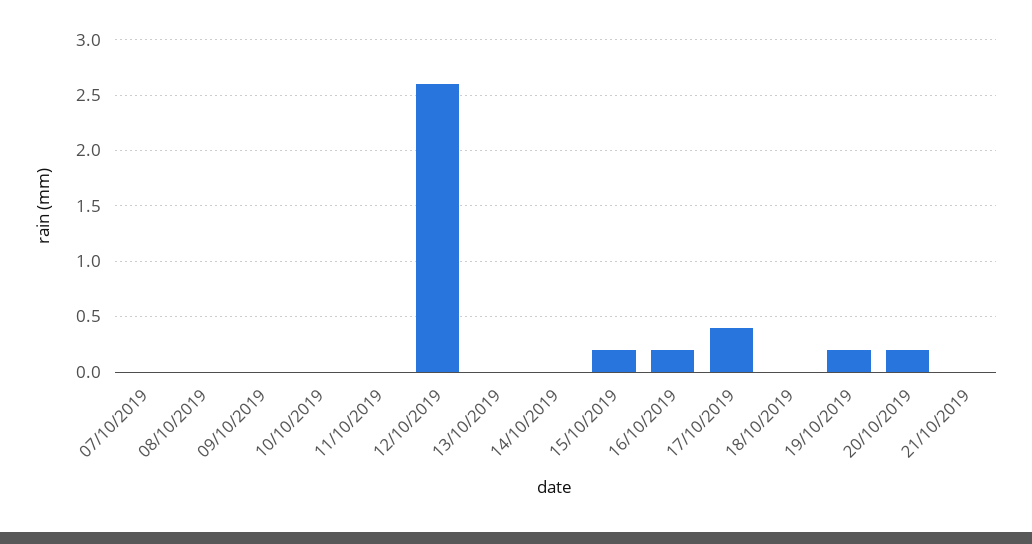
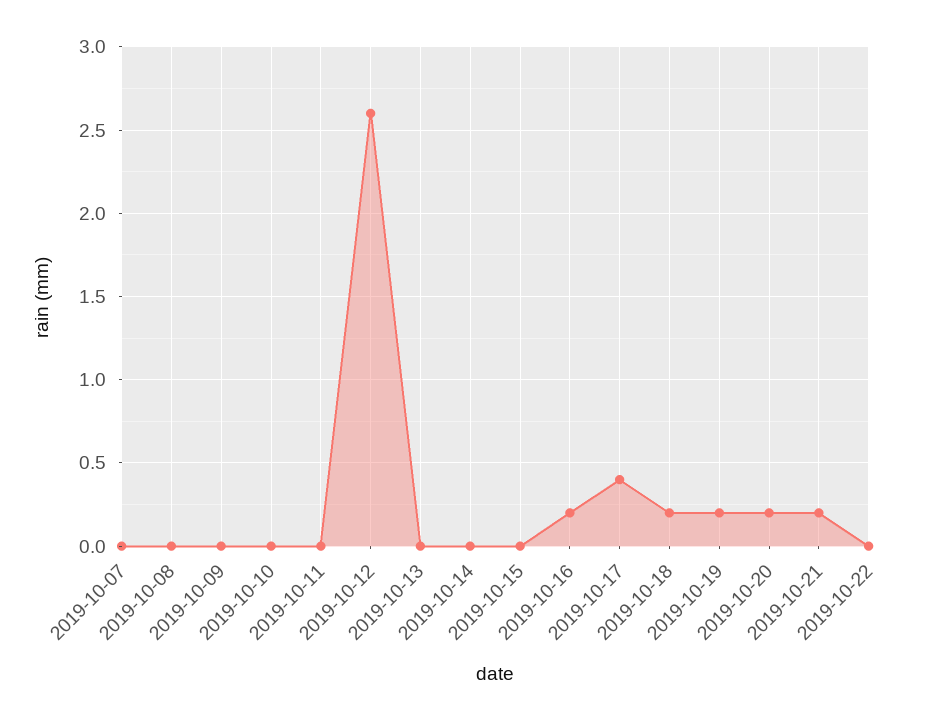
15/10/2019: 0.2 -> 0
18/10/2019: 0 -> 0.2
21/10/2019: 0 -> 0.2
2019-10-22: none -> 0

